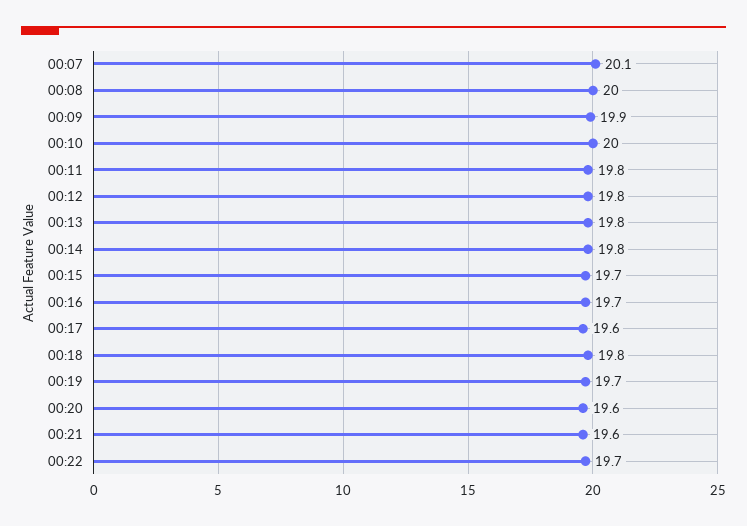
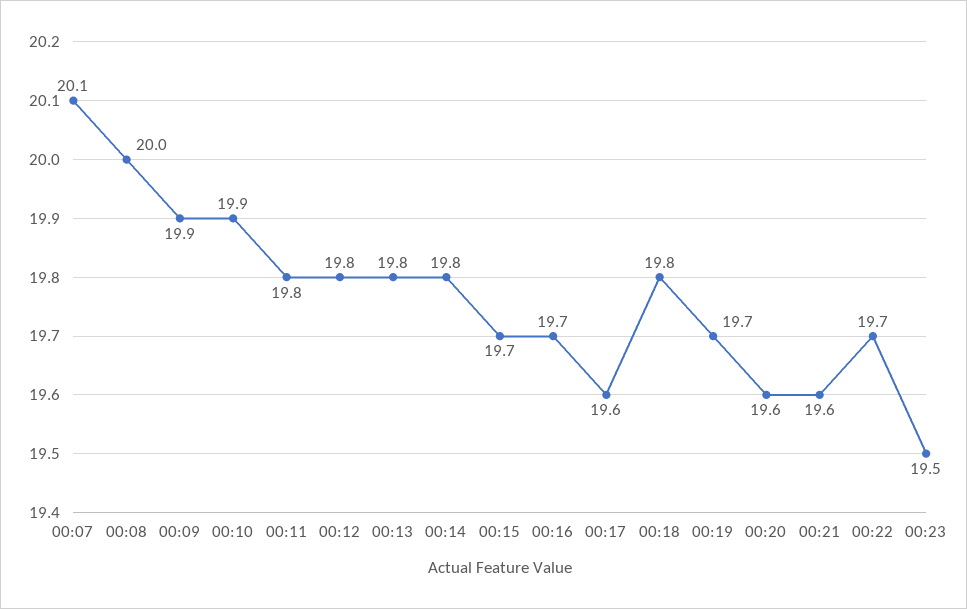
00:10: 20 -> 19.9
00:23: none -> 19.5

